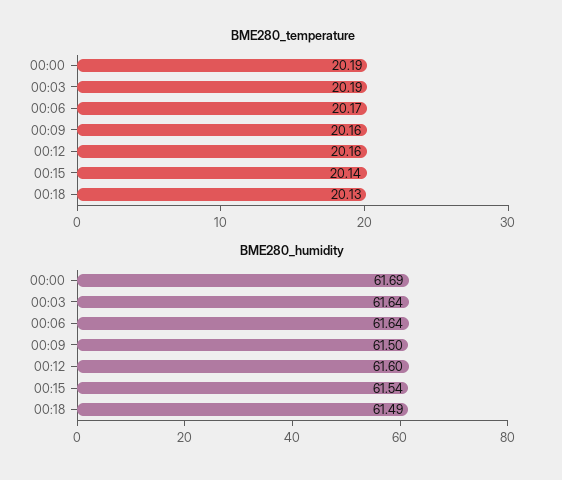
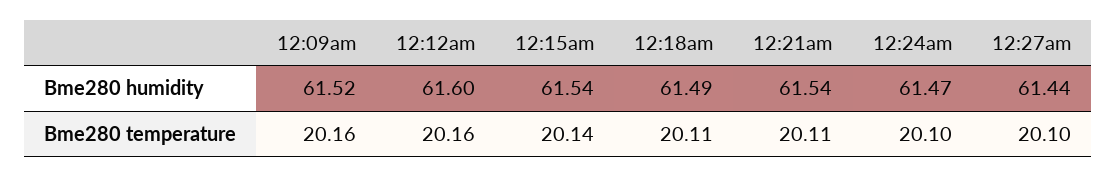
BME280_temperature, 00:00: 20.19 -> none
BME280_temperature, 00:03: 20.19 -> none
BME280_temperature, 00:06: 20.17 -> none
BME280_temperature, 00:18: 20.13 -> 20.11
BME280_humidity, 00:00: 61.69 -> none
BME280_humidity, 00:03: 61.64 -> none
BME280_humidity, 00:06: 61.64 -> none
BME280_humidity, 00:09: 61.5 -> 61.52
BME280_humidity, 12:21am: none -> 61.54
BME280_humidity, 12:24am: none -> 61.47
BME280_humidity, 12:27am: none -> 61.44
BME280_temperature, 12:21am: none -> 20.11
BME280_temperature, 12:24am: none -> 20.1
BME280_temperature, 12:27am: none -> 20.1

